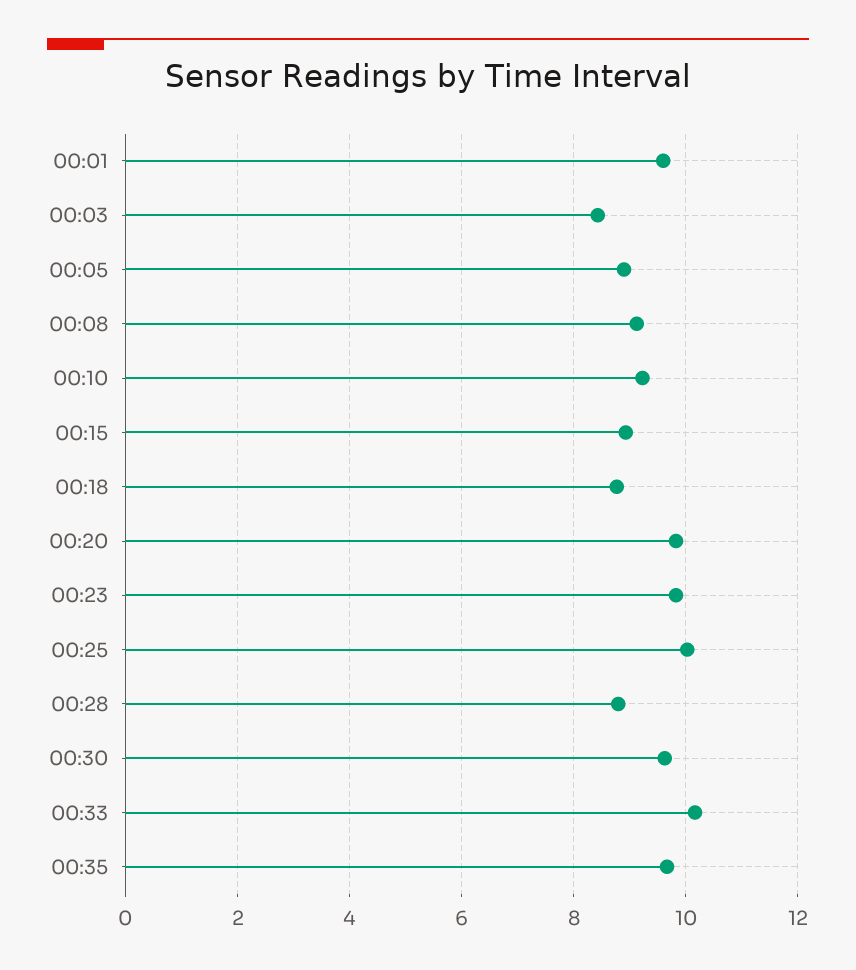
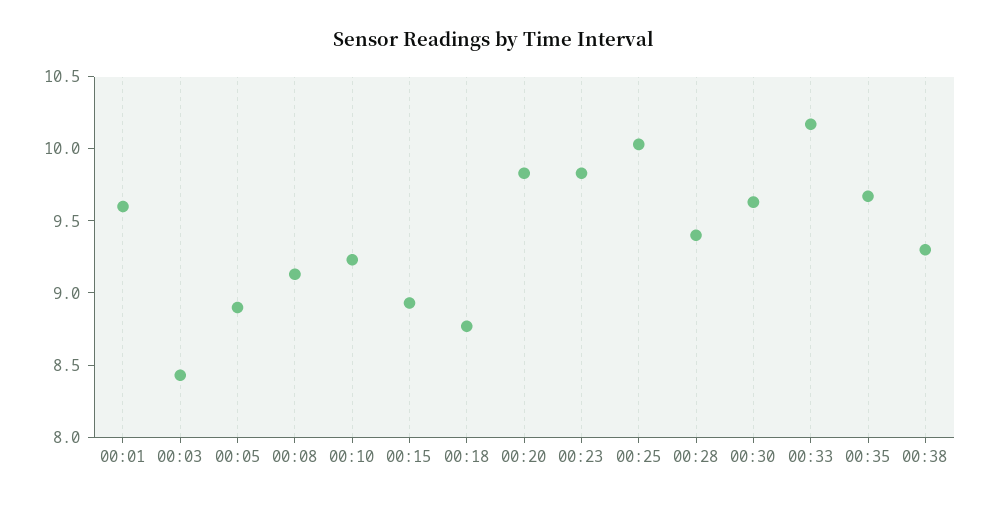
00:28: 8.8 -> 9.4
00:38: none -> 9.3

